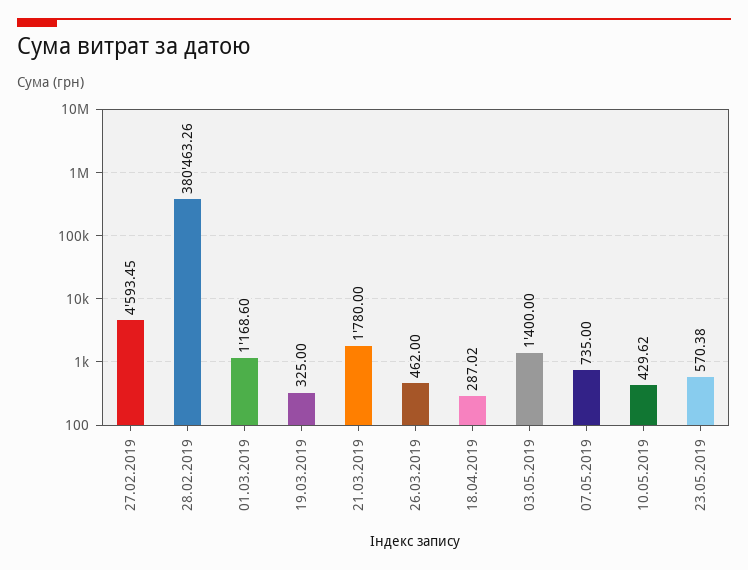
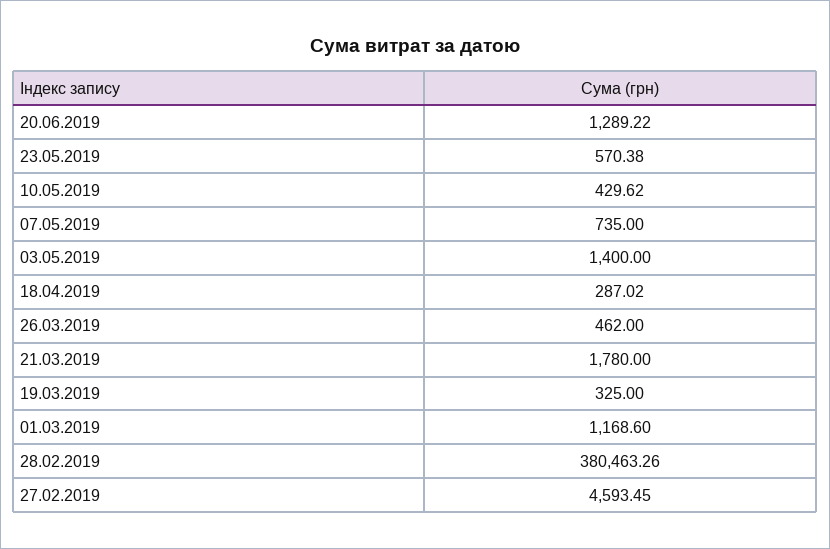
20.06.2019: none -> 1289.22

